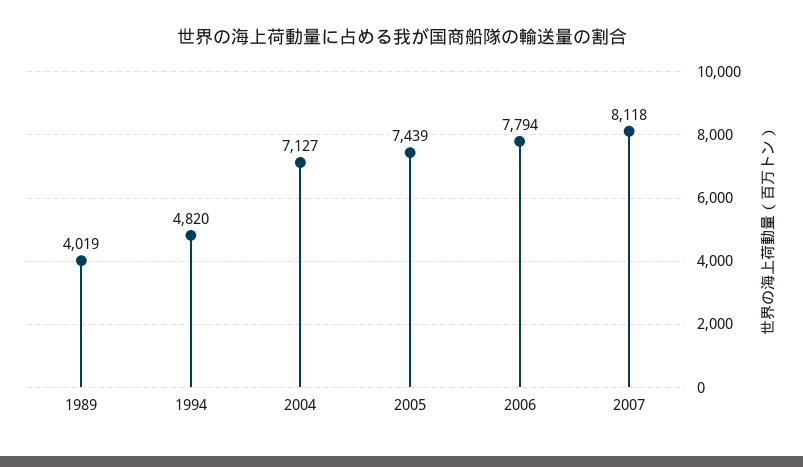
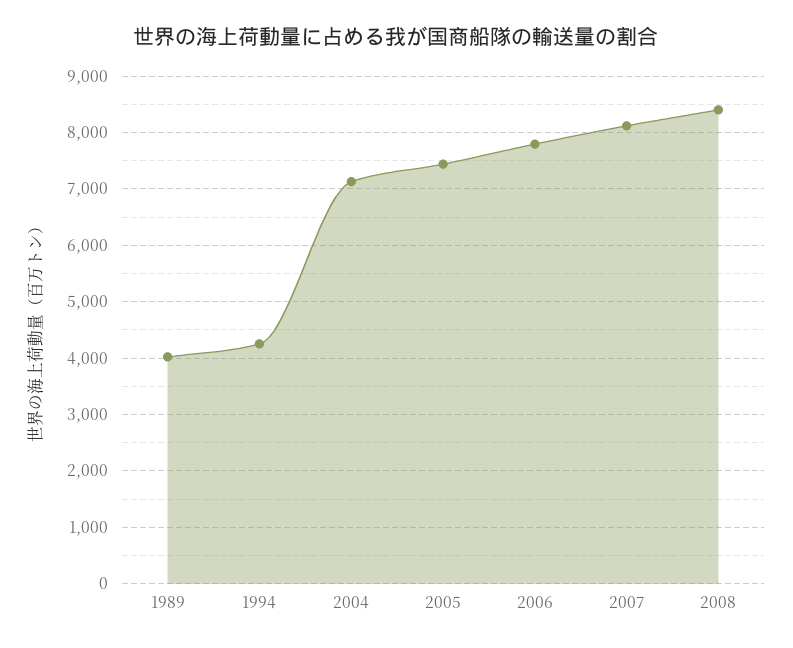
1994: 4820 -> 4200
2008: none -> 8400

